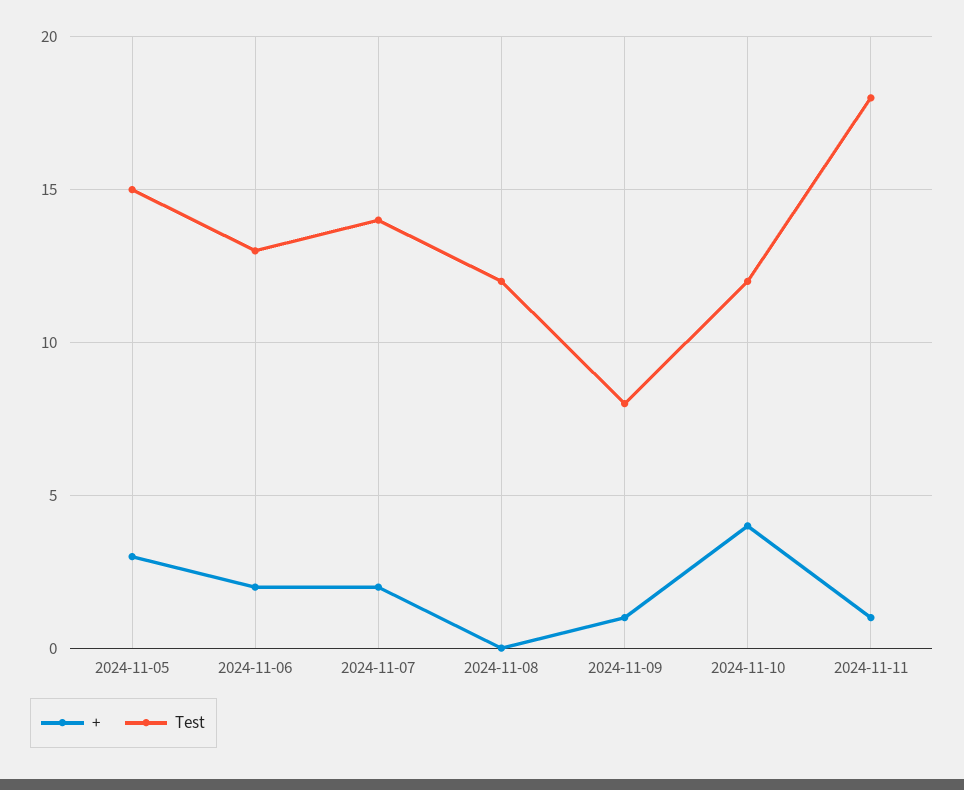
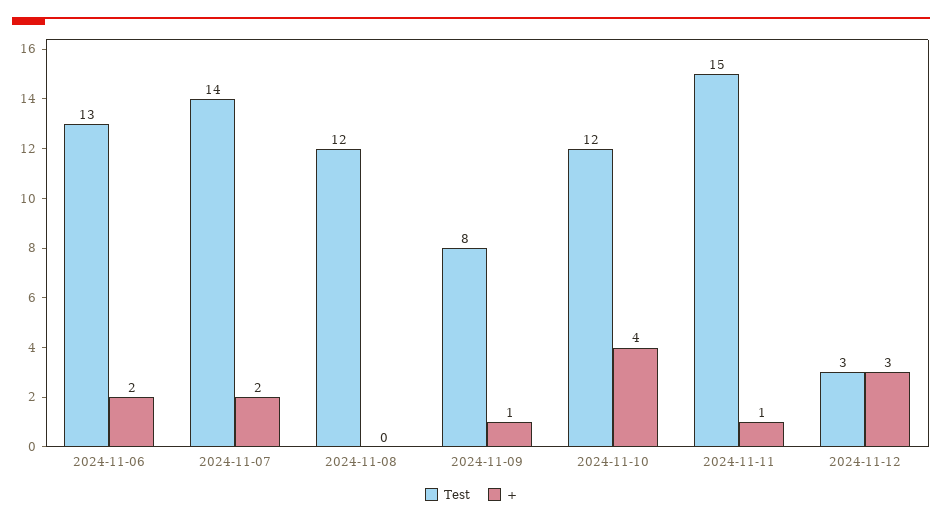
+, 2024-11-05: 3 -> none
Test, 2024-11-05: 15 -> none
Test, 2024-11-11: 18 -> 15
Test, 2024-11-12: none -> 3
+, 2024-11-12: none -> 3

